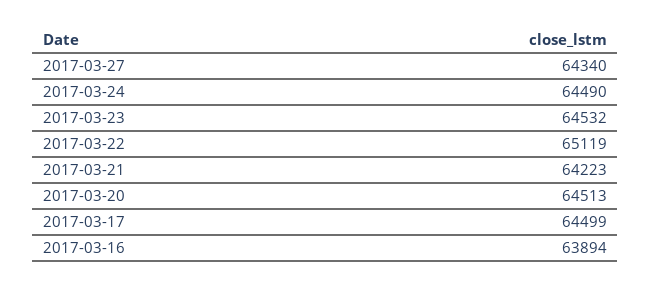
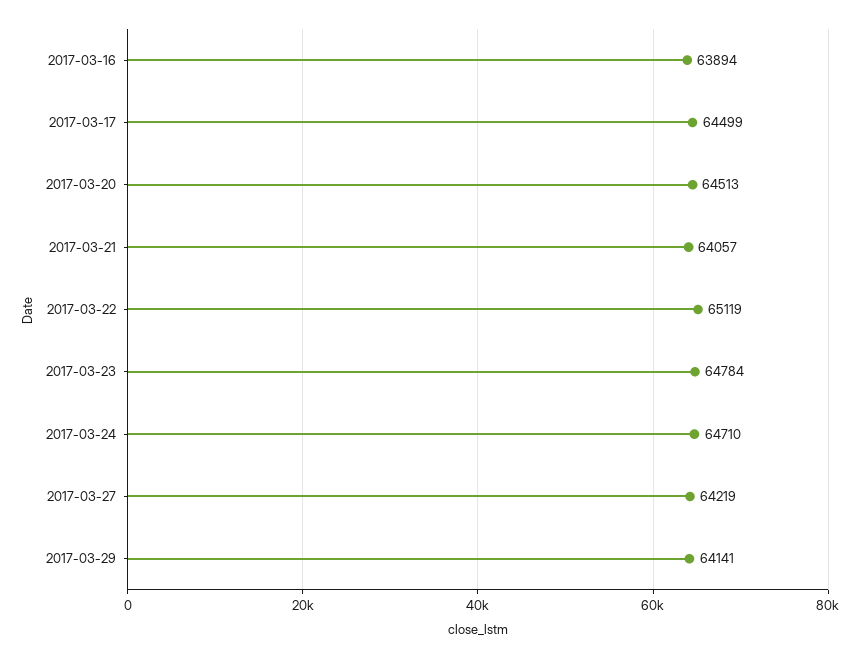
2017-03-27: 64340 -> 64219
2017-03-24: 64490 -> 64710
2017-03-23: 64532 -> 64784
2017-03-21: 64223 -> 64057
2017-03-29: none -> 64141

